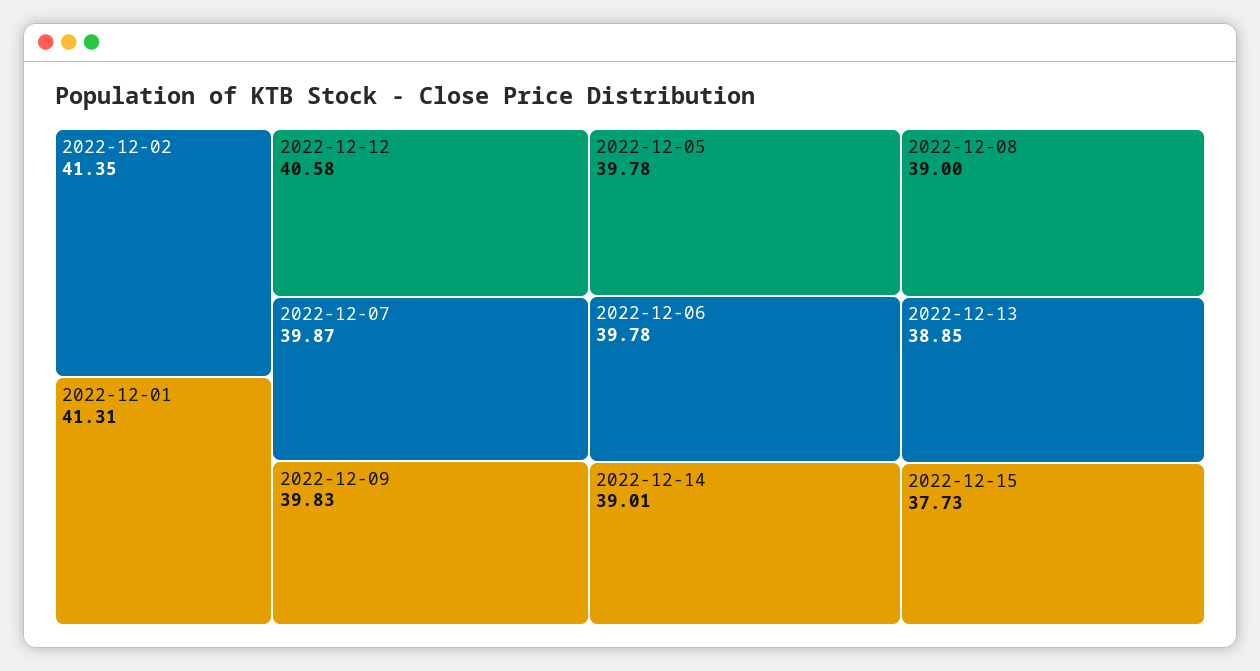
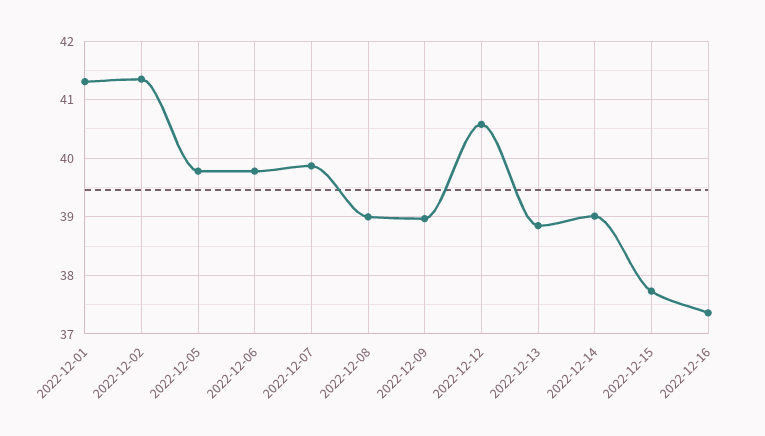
2022-12-09: 39.83 -> 39
2022-12-16: none -> 37.4

